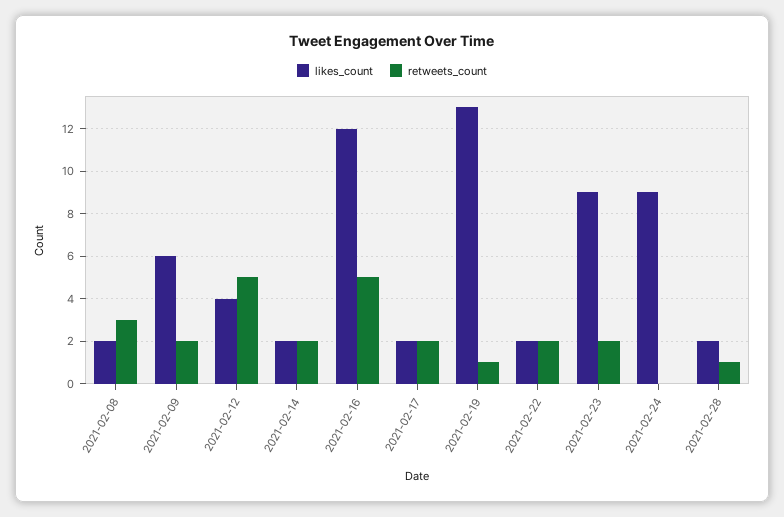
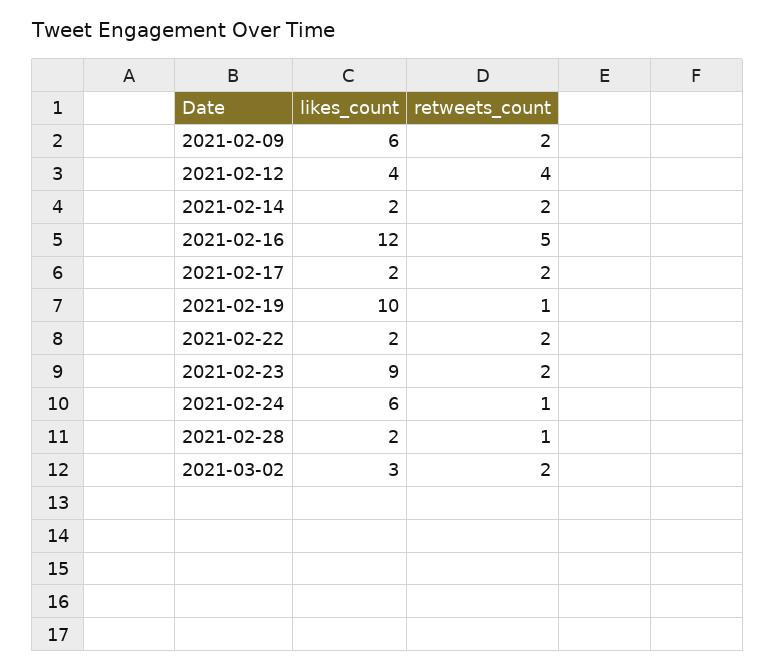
likes_count, 2021-02-08: 2 -> none
retweets_count, 2021-02-08: 3 -> none
retweets_count, 2021-02-12: 5 -> 4
likes_count, 2021-02-19: 13 -> 10
likes_count, 2021-02-24: 9 -> 6
retweets_count, 2021-02-24: 0 -> 1
likes_count, 2021-03-02: none -> 3
retweets_count, 2021-03-02: none -> 2

